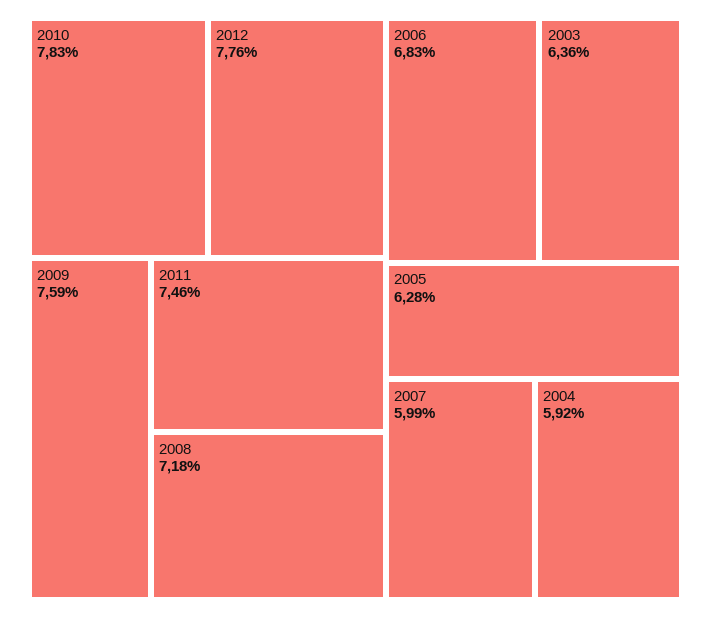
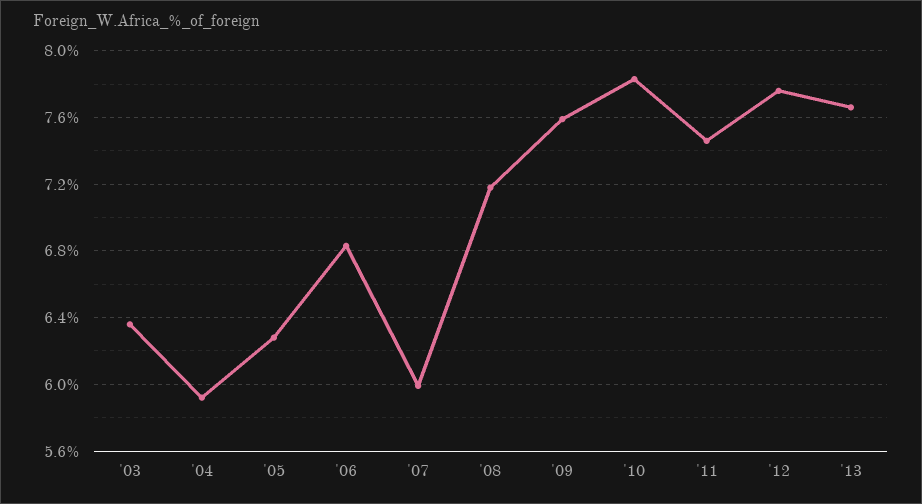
'13: none -> 7.65

